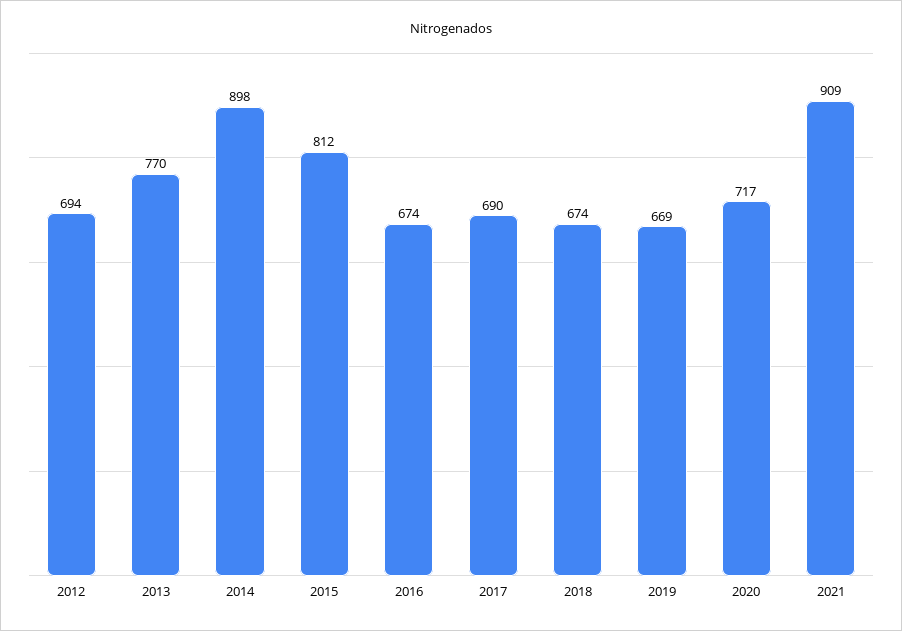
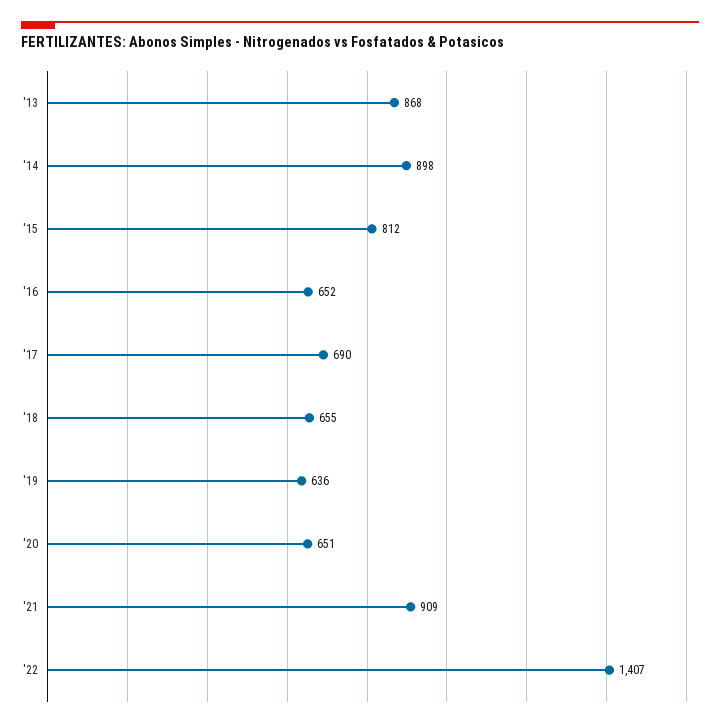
2012: 694 -> none
2013: 770 -> 868
2016: 674 -> 652
2018: 674 -> 655
2019: 669 -> 636
2020: 717 -> 651
'22: none -> 1407

